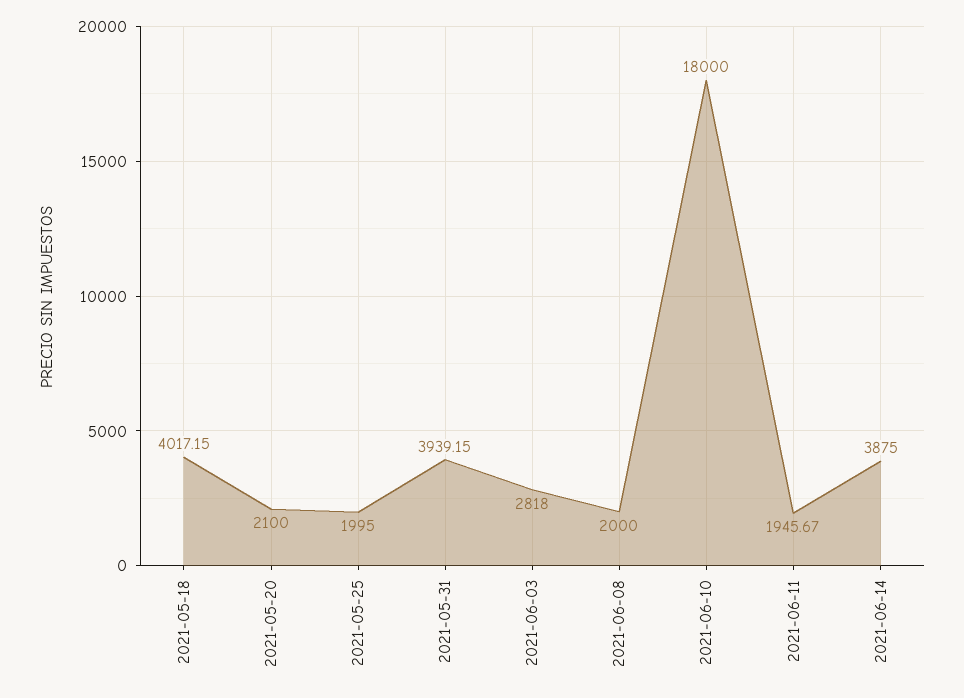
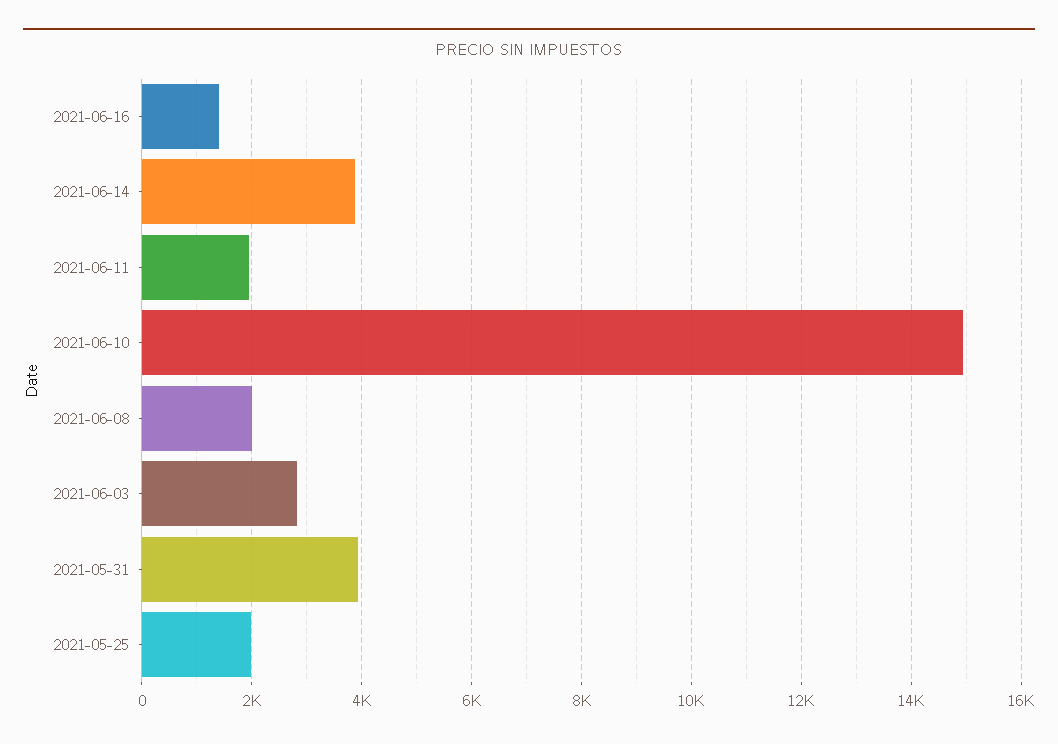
2021-05-18: 4017.15 -> none
2021-05-20: 2100 -> none
2021-06-10: 18000 -> 15000
2021-06-16: none -> 1400

